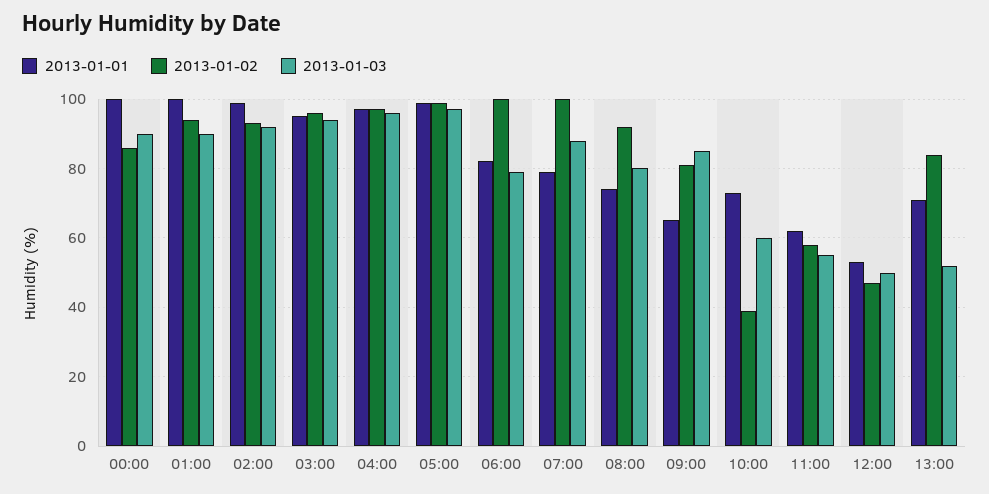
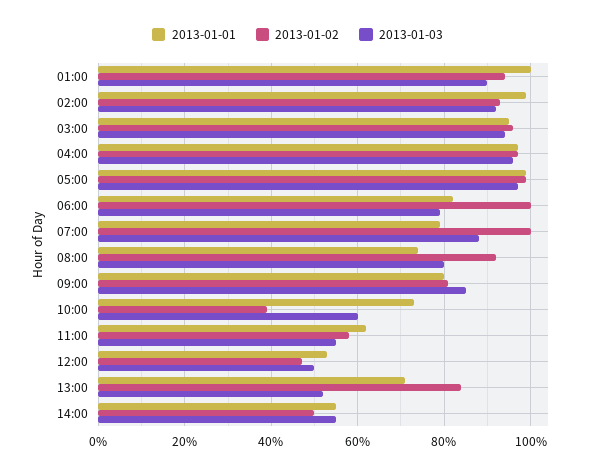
2013-01-01, 00:00: 100 -> none
2013-01-02, 00:00: 85 -> none
2013-01-03, 00:00: 90 -> none
2013-01-01, 09:00: 65 -> 80
2013-01-01, 14:00: none -> 55
2013-01-02, 14:00: none -> 50
2013-01-03, 14:00: none -> 55

